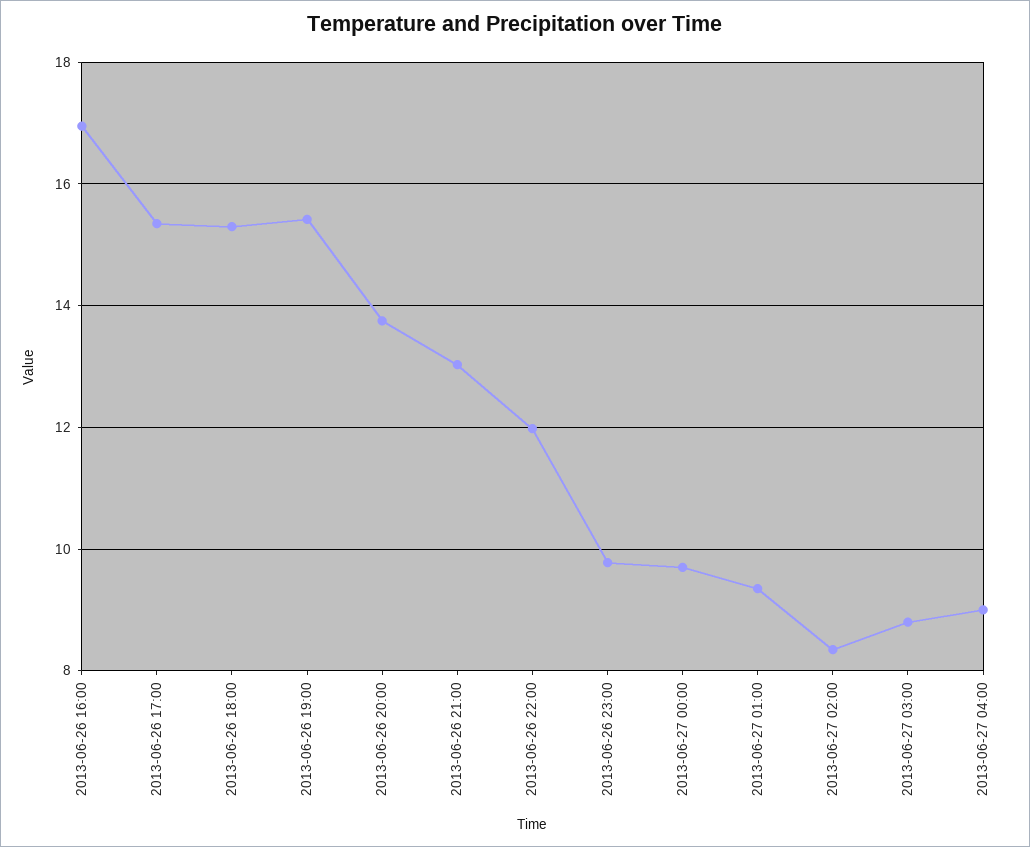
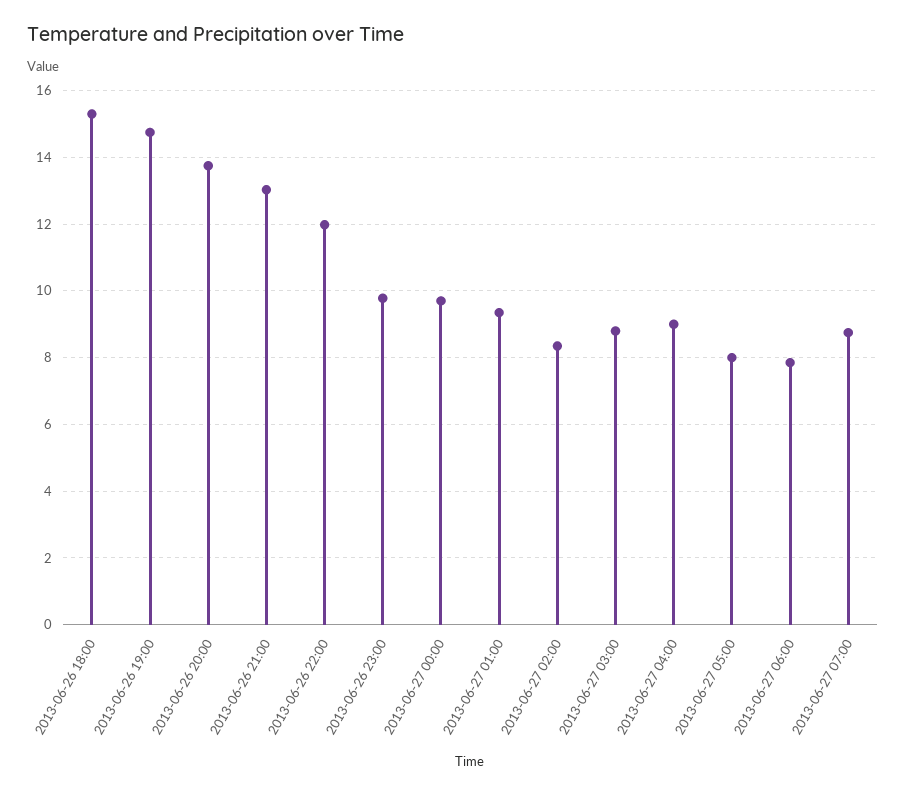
2013-06-26 16:00: 17 -> none
2013-06-26 17:00: 15.4 -> none
2013-06-26 19:00: 15.4 -> 14.8
2013-06-27 05:00: none -> 8
2013-06-27 06:00: none -> 7.8
2013-06-27 07:00: none -> 8.8

